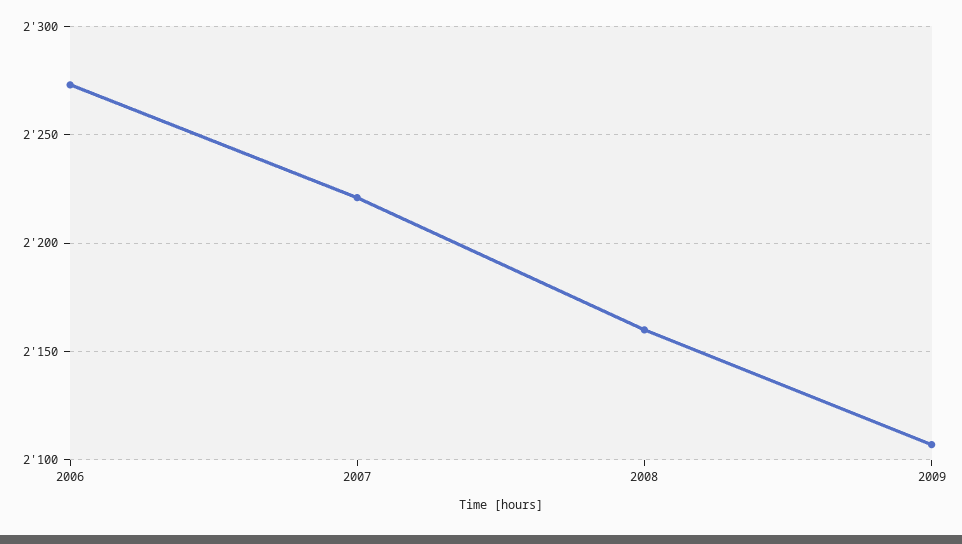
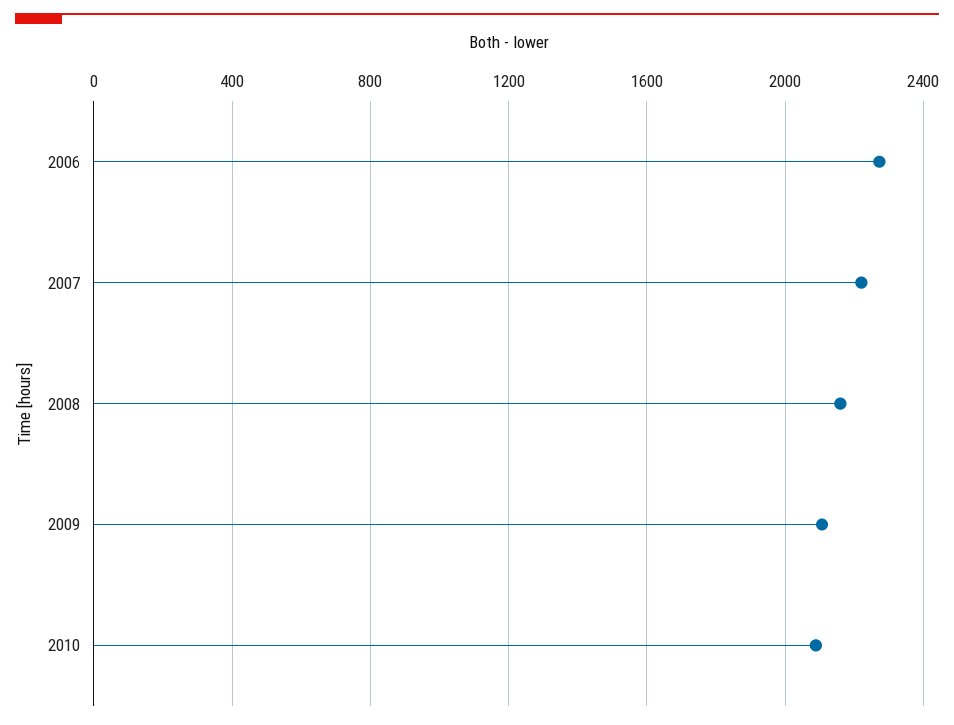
2010: none -> 2100

